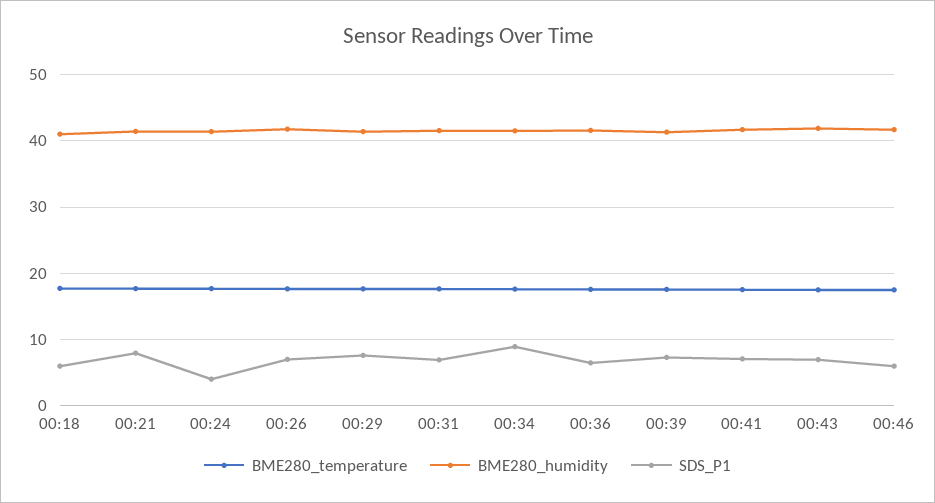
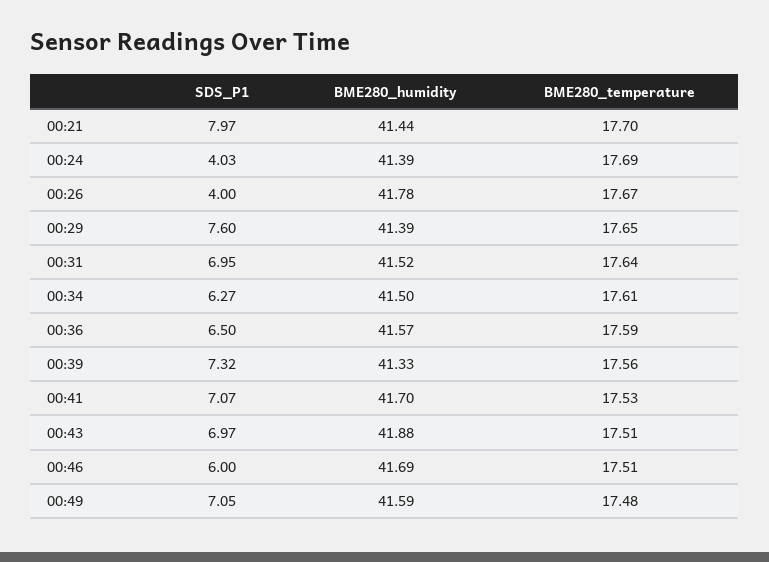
BME280_temperature, 00:18: 18 -> none
BME280_humidity, 00:18: 41 -> none
SDS_P1, 00:18: 6 -> none
SDS_P1, 00:26: 7 -> 4
SDS_P1, 00:34: 9 -> 6.27
SDS_P1, 00:49: none -> 7.05
BME280_humidity, 00:49: none -> 41.59
BME280_temperature, 00:49: none -> 17.48

